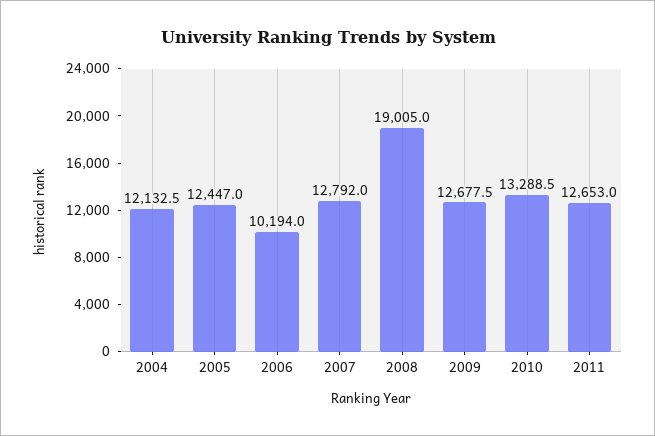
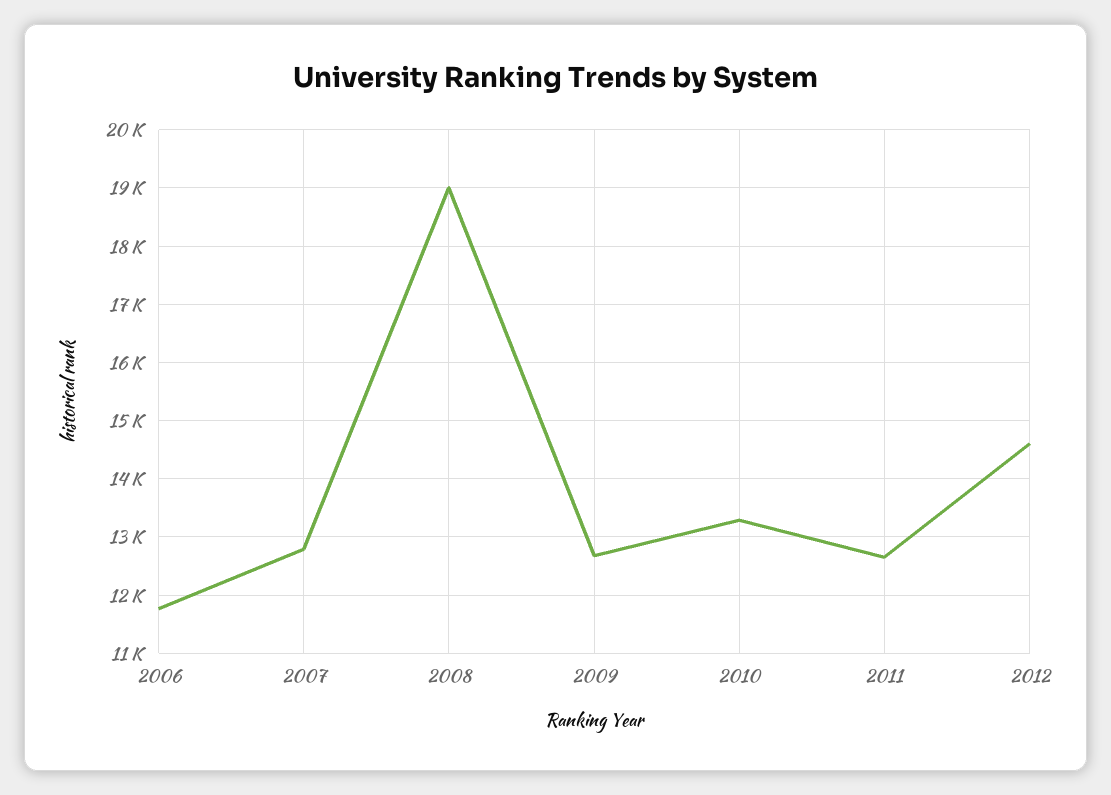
2004: 12132.5 -> none
2005: 12447 -> none
2006: 10194 -> 11800
2012: none -> 14600

